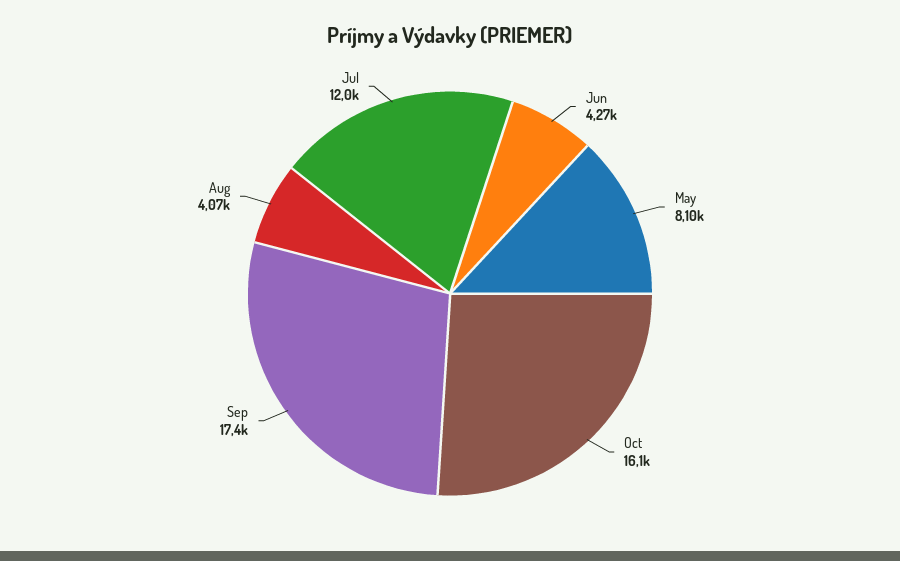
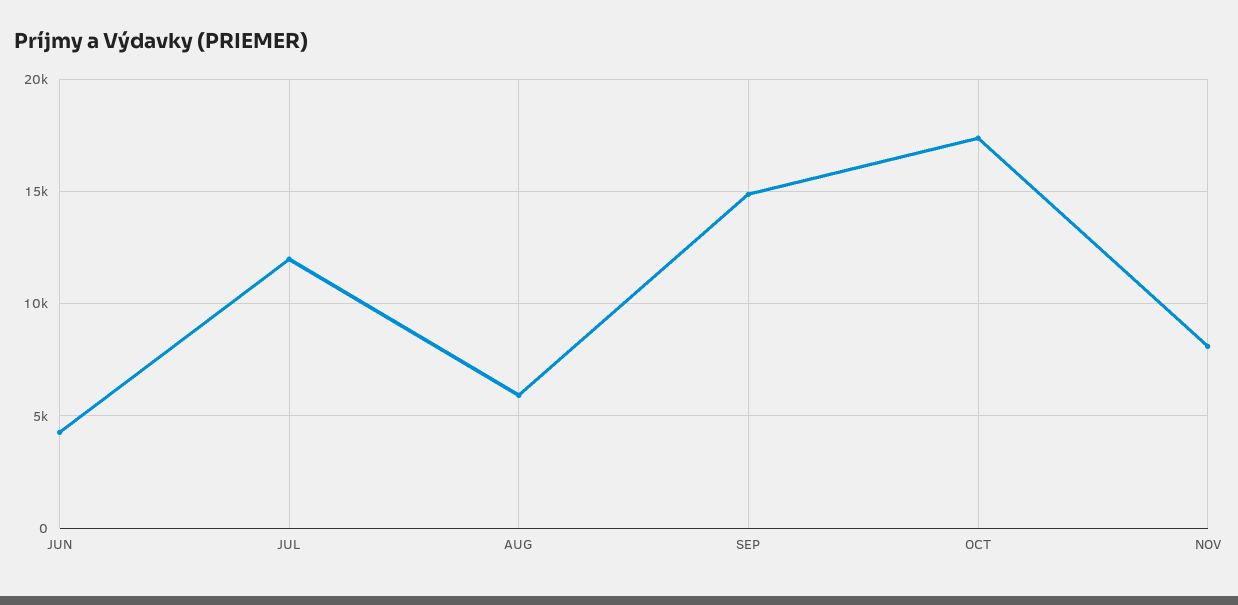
May: 8100 -> none
Oct: 16100 -> 17500
Sep: 17400 -> 15000
Aug: 4070 -> 6000
NOV: none -> 8000

